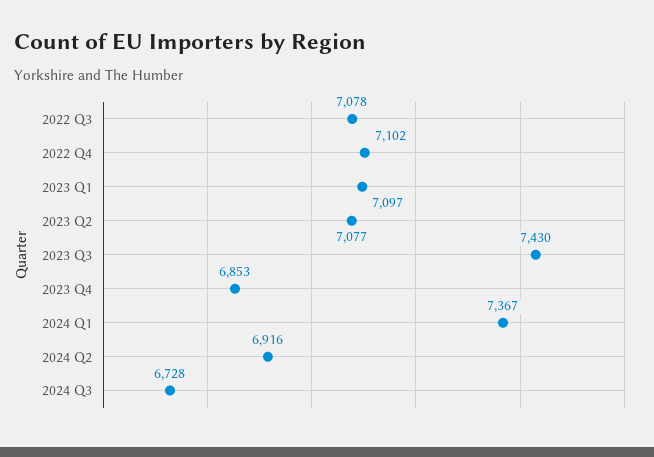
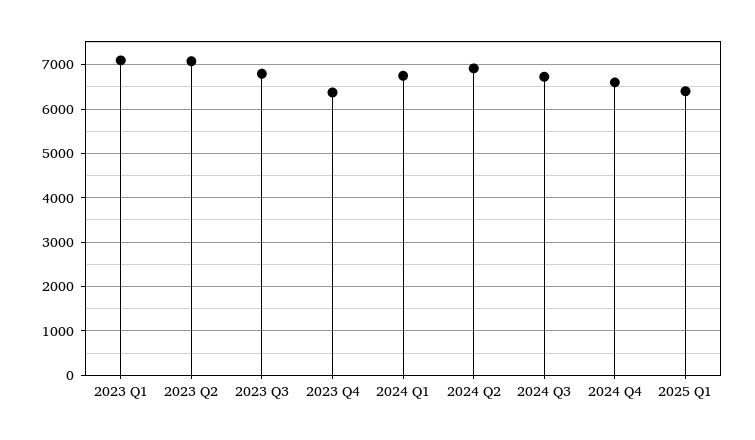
2022 Q3: 7078 -> none
2022 Q4: 7102 -> none
2023 Q3: 7430 -> 6800
2023 Q4: 6853 -> 6400
2024 Q1: 7367 -> 6800
2024 Q4: none -> 6600
2025 Q1: none -> 6400

